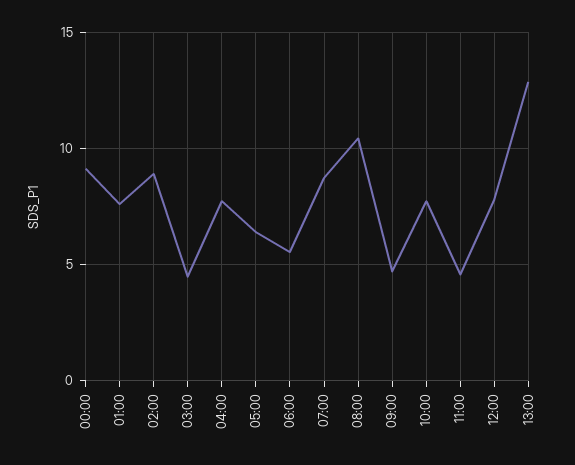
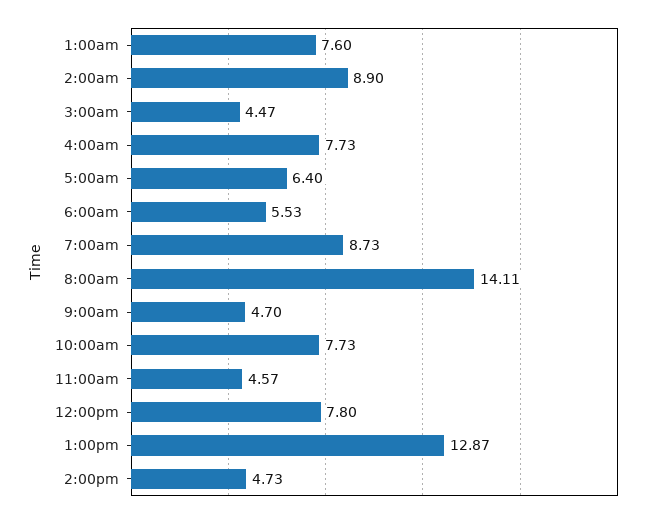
00:00: 9 -> none
08:00: 10.5 -> 14.11
2:00pm: none -> 4.73

